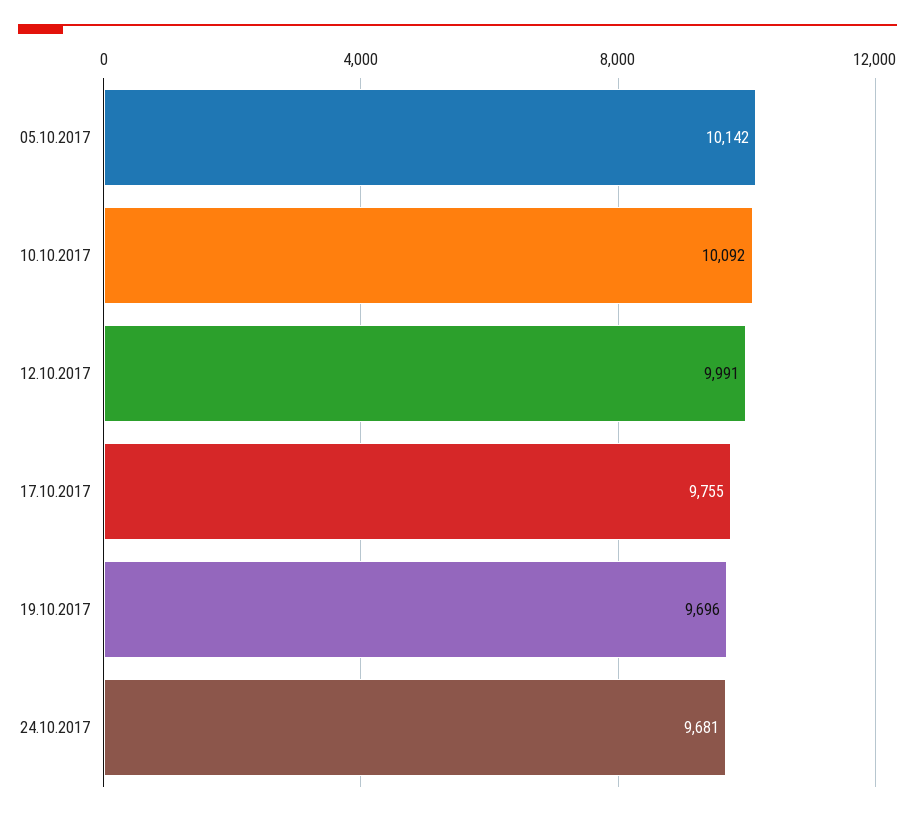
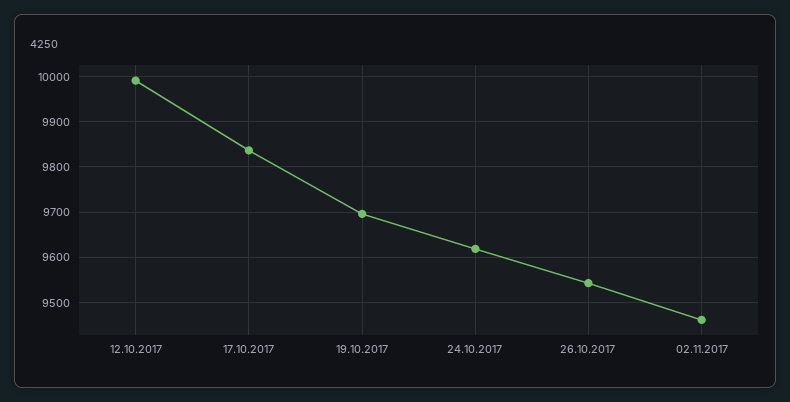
05.10.2017: 10142 -> none
10.10.2017: 10092 -> none
17.10.2017: 9755 -> 9840
24.10.2017: 9681 -> 9620
26.10.2017: none -> 9540
02.11.2017: none -> 9460

